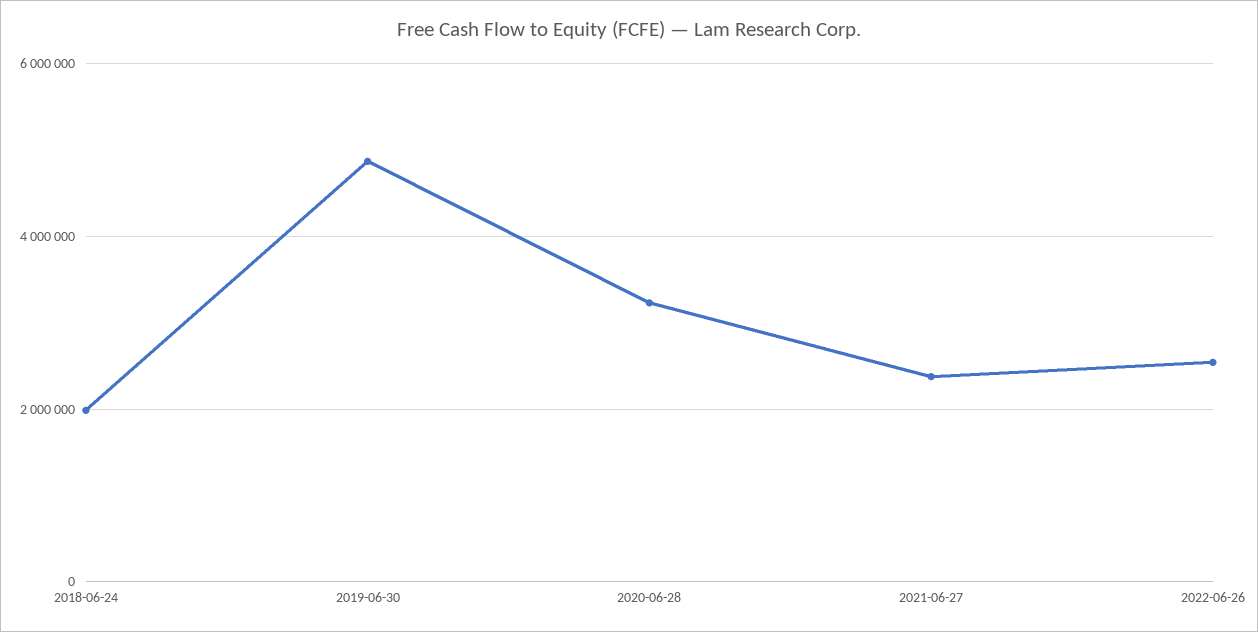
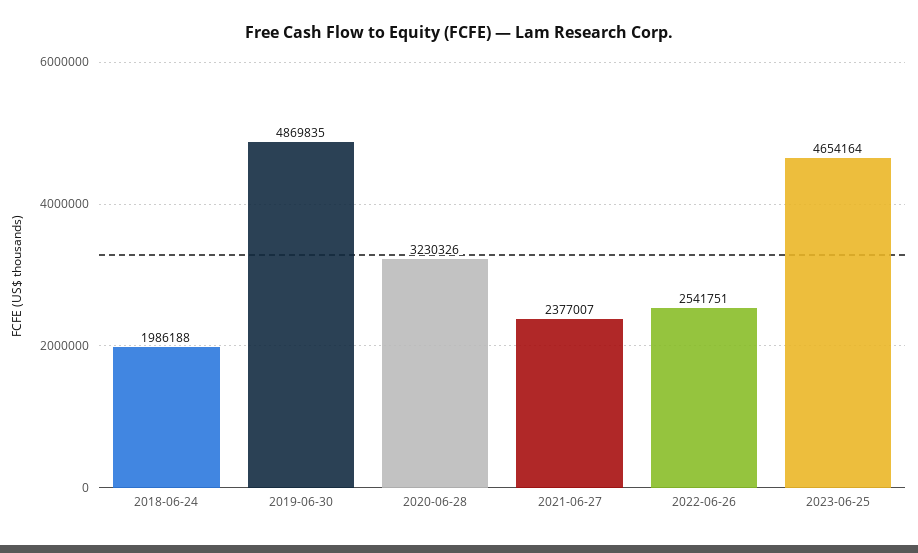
2023-06-25: none -> 4654164

